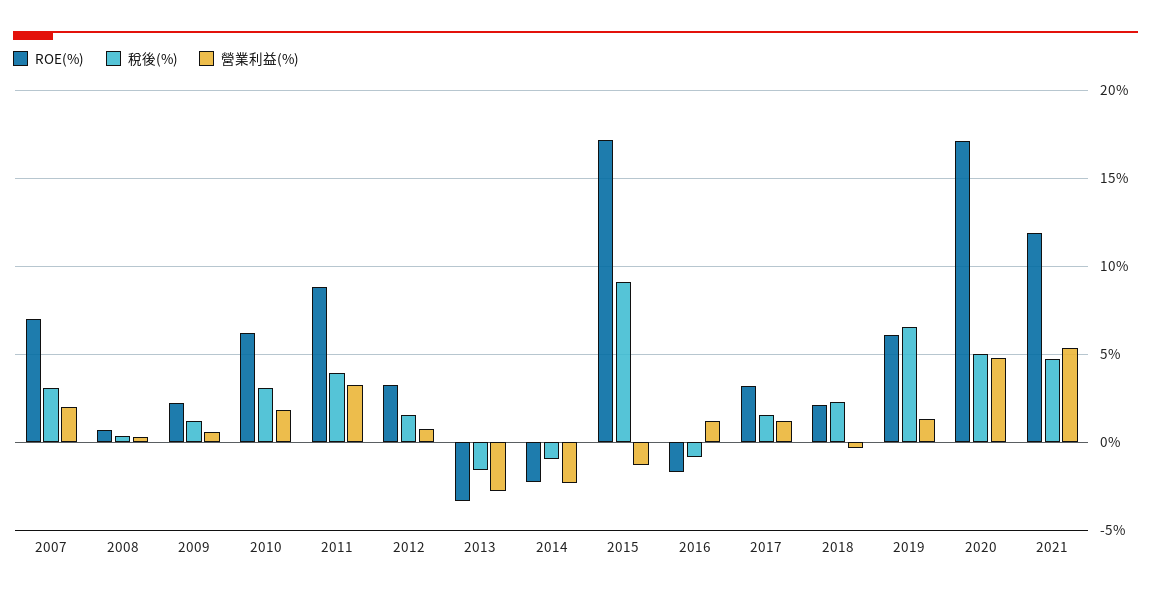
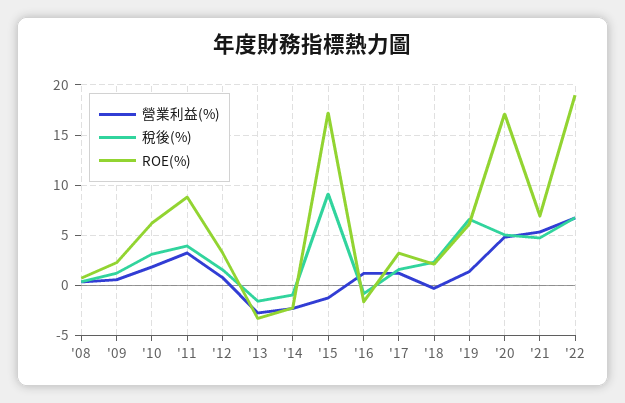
ROE(%), 2007: 7 -> none
稅後(%), 2007: 3 -> none
營業利益(%), 2007: 2 -> none
ROE(%), 2021: 12 -> 7
營業利益(%), '22: none -> 7
稅後(%), '22: none -> 7
ROE(%), '22: none -> 19

